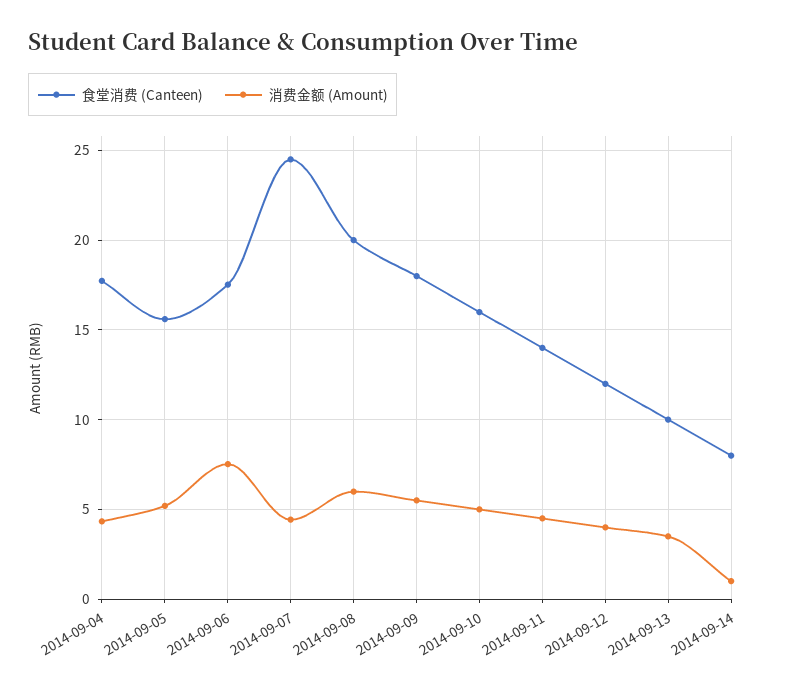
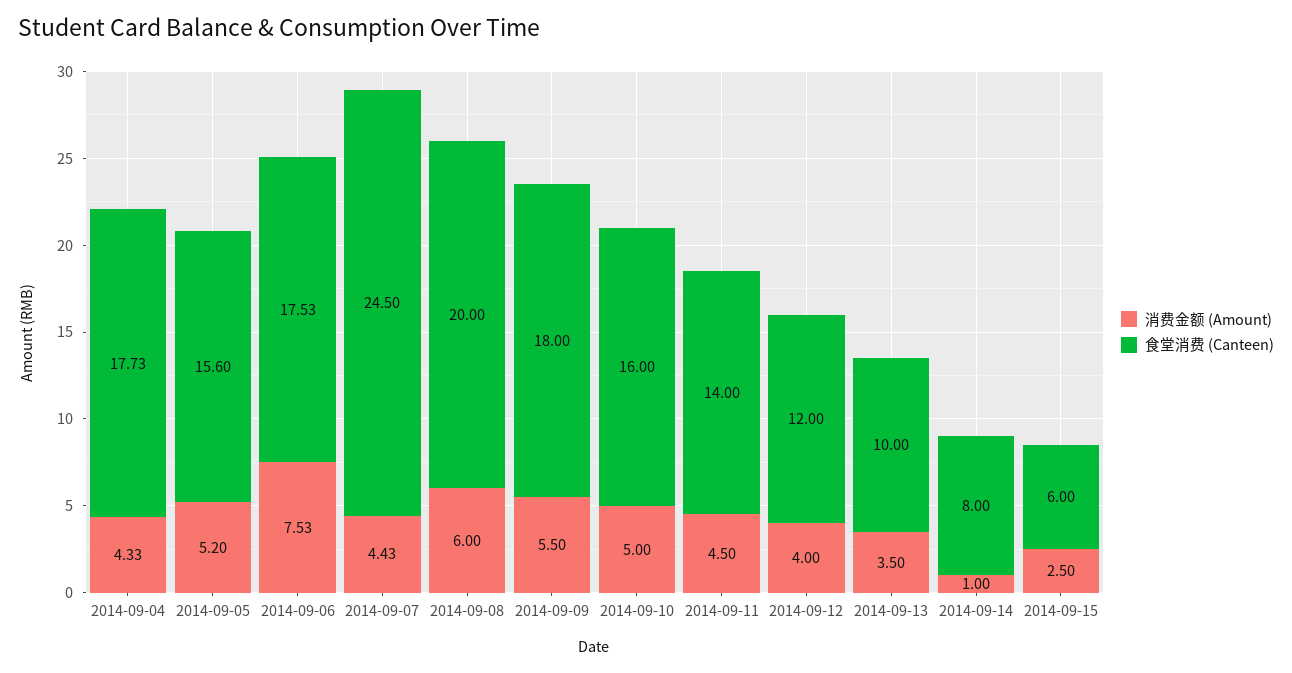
消费金额 (Amount), 2014-09-15: none -> 2.5
食堂消费 (Canteen), 2014-09-15: none -> 6

